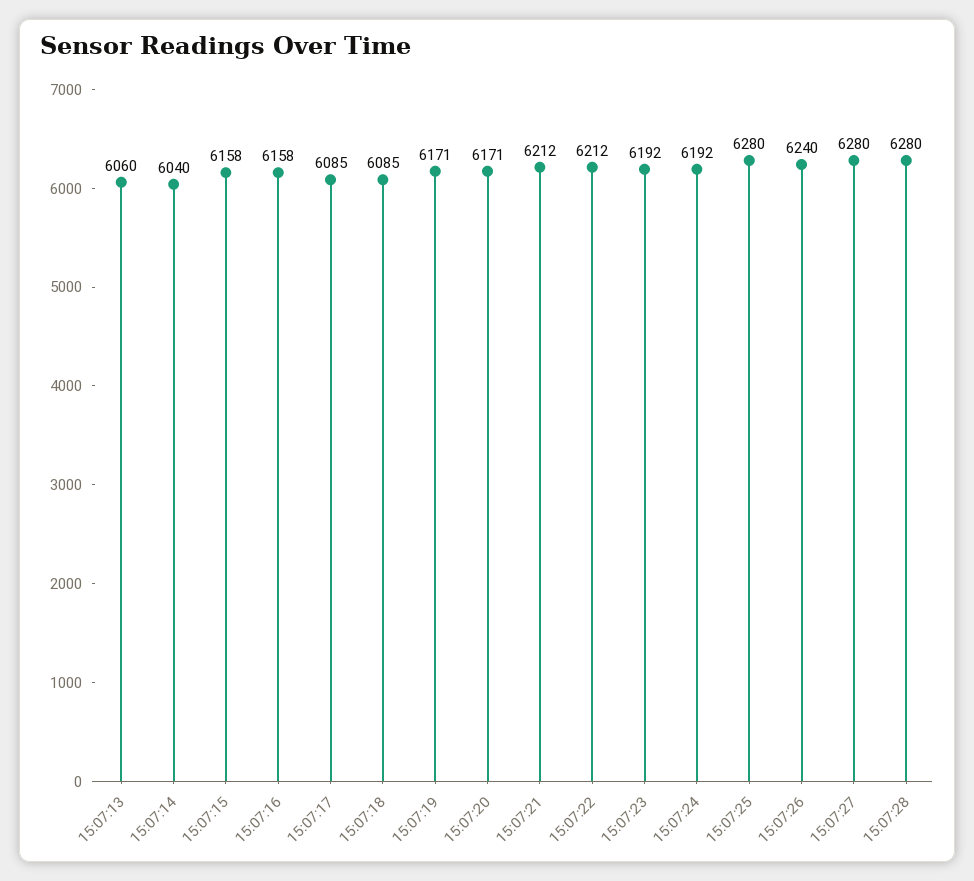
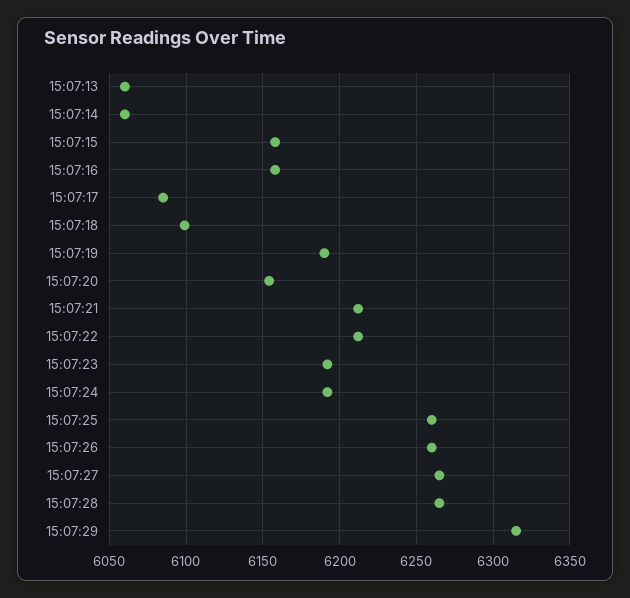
15:07:14: 6040 -> 6060
15:07:18: 6085 -> 6100
15:07:19: 6171 -> 6190
15:07:20: 6171 -> 6155
15:07:25: 6280 -> 6260
15:07:26: 6240 -> 6260
15:07:27: 6280 -> 6265
15:07:28: 6280 -> 6265
15:07:29: none -> 6315

